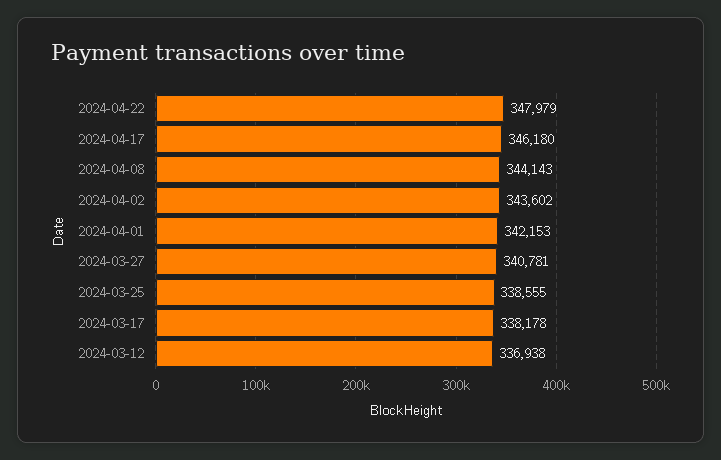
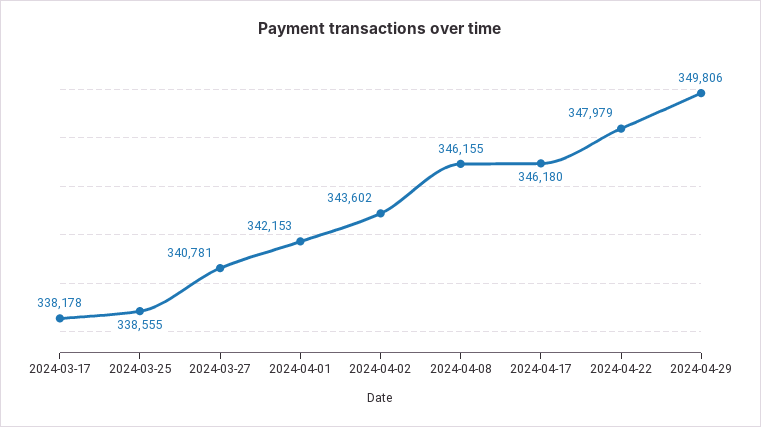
2024-04-08: 344143 -> 346155
2024-03-12: 336938 -> none
2024-04-29: none -> 349806

